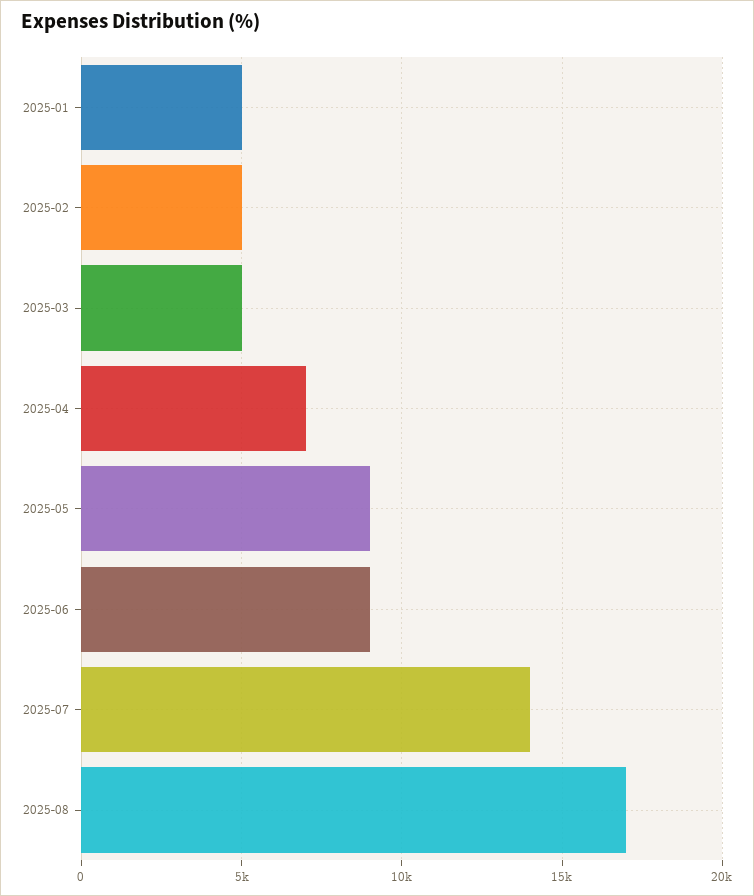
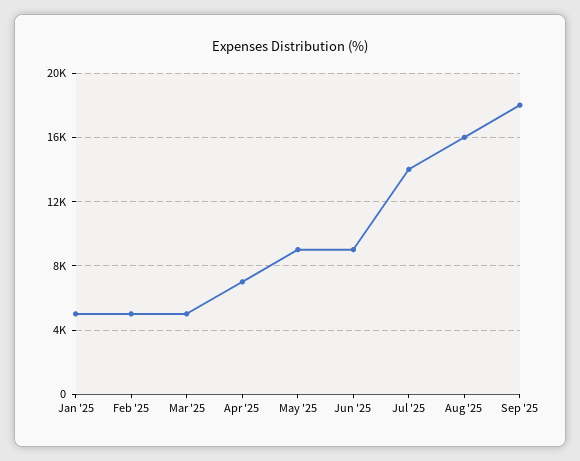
2025-08: 17000 -> 16000
Sep '25: none -> 18000

